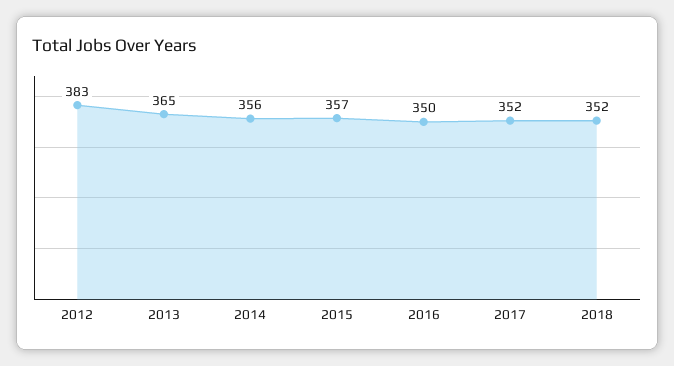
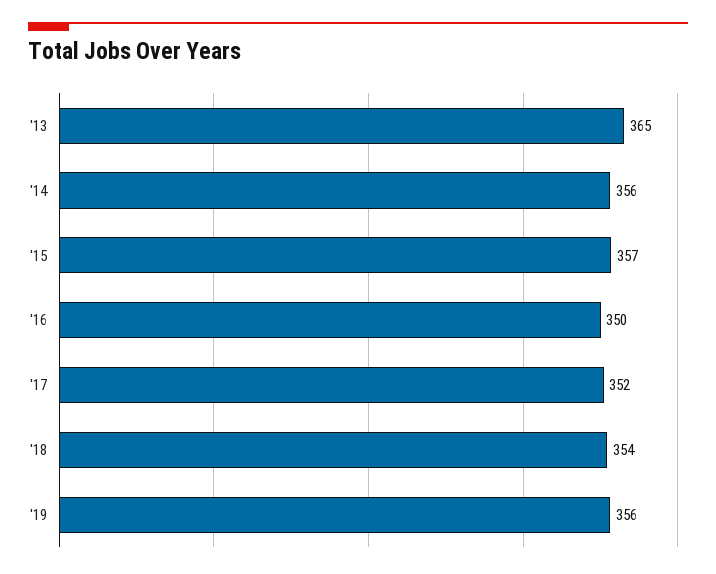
2012: 383 -> none
2018: 352 -> 354
'19: none -> 356

